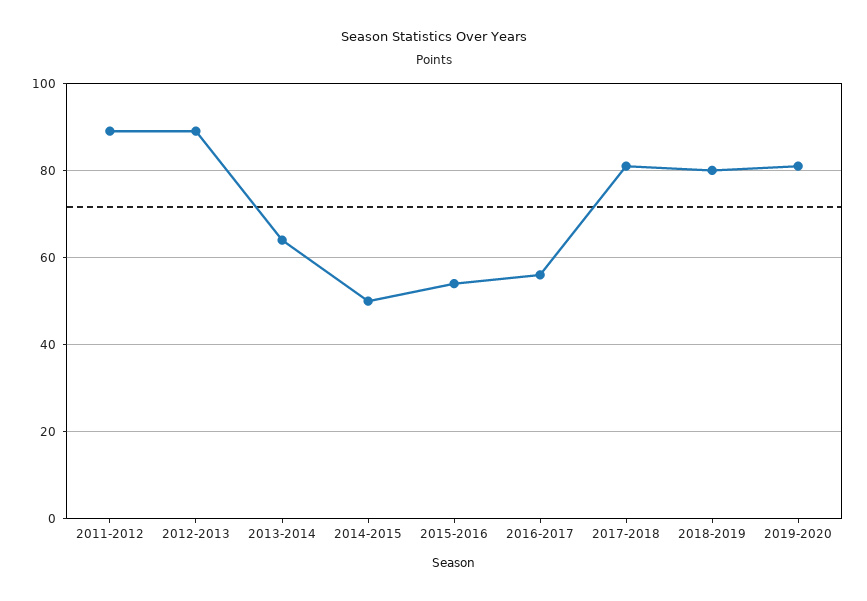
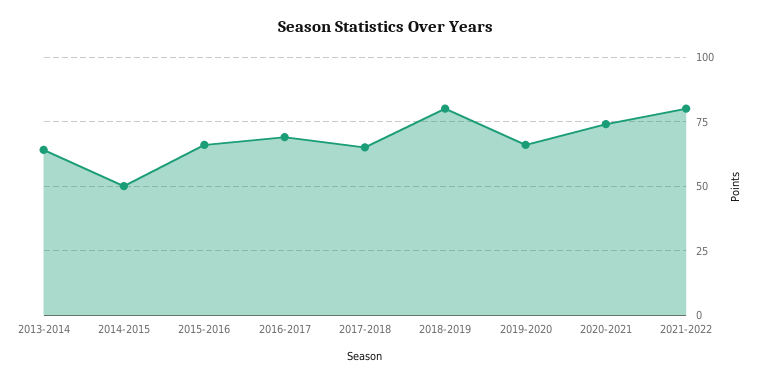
2011-2012: 90 -> none
2012-2013: 90 -> none
2015-2016: 55 -> 65
2016-2017: 55 -> 70
2017-2018: 80 -> 65
2019-2020: 80 -> 65
2020-2021: none -> 75
2021-2022: none -> 80

